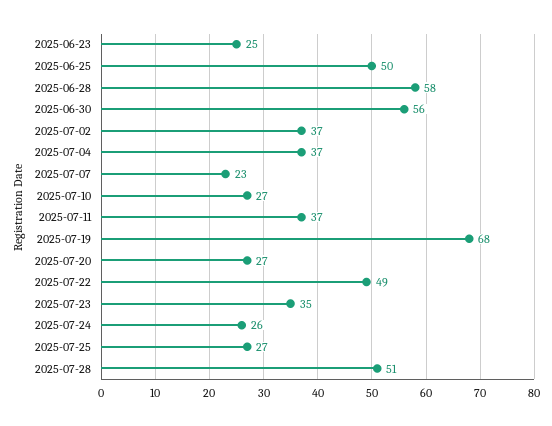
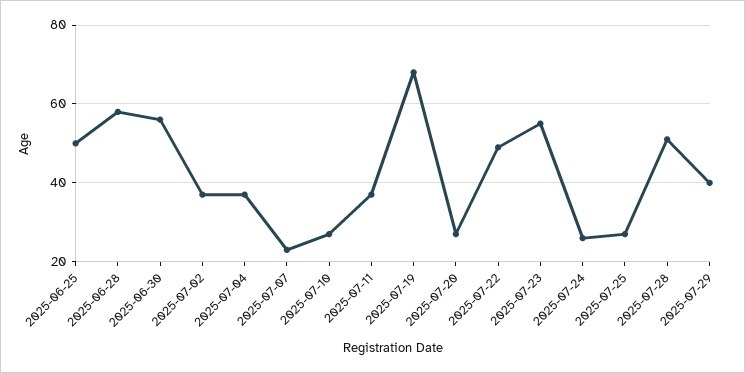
2025-06-23: 25 -> none
2025-07-23: 35 -> 55
2025-07-29: none -> 40

